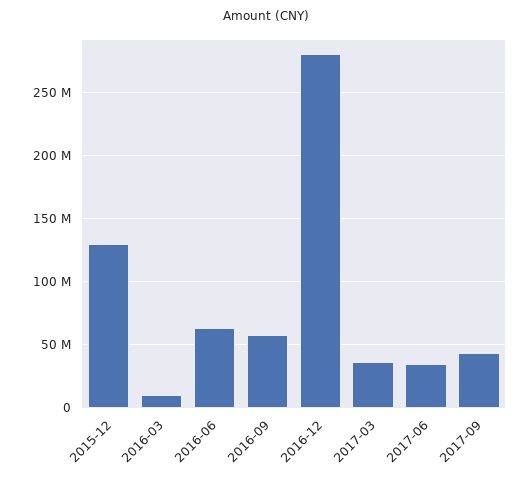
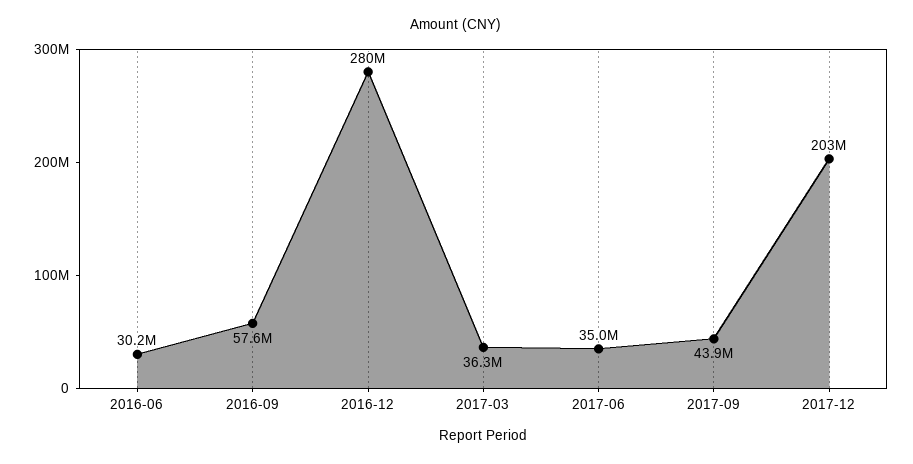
2015-12: 130000000 -> none
2016-03: 10000000 -> none
2016-06: 65000000 -> 30200000
2017-12: none -> 203000000

